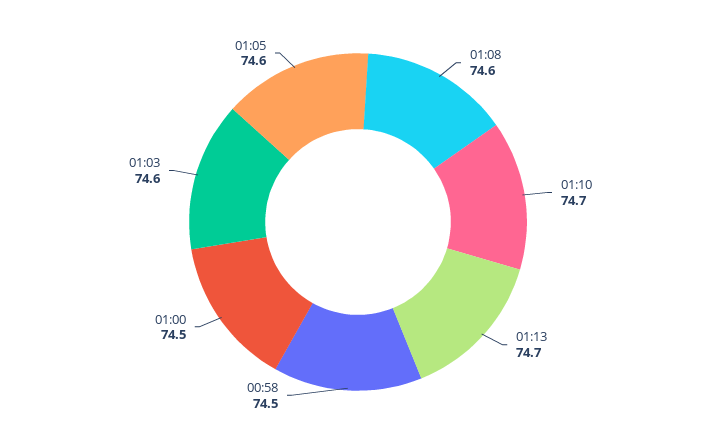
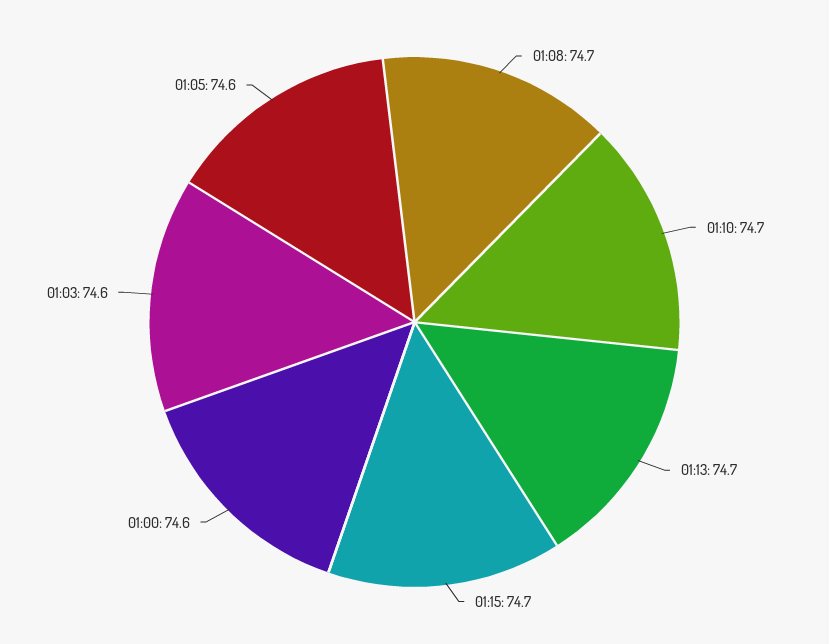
01:08: 74.6 -> 74.7
00:58: 74.5 -> none
01:00: 74.5 -> 74.6
01:15: none -> 74.7

